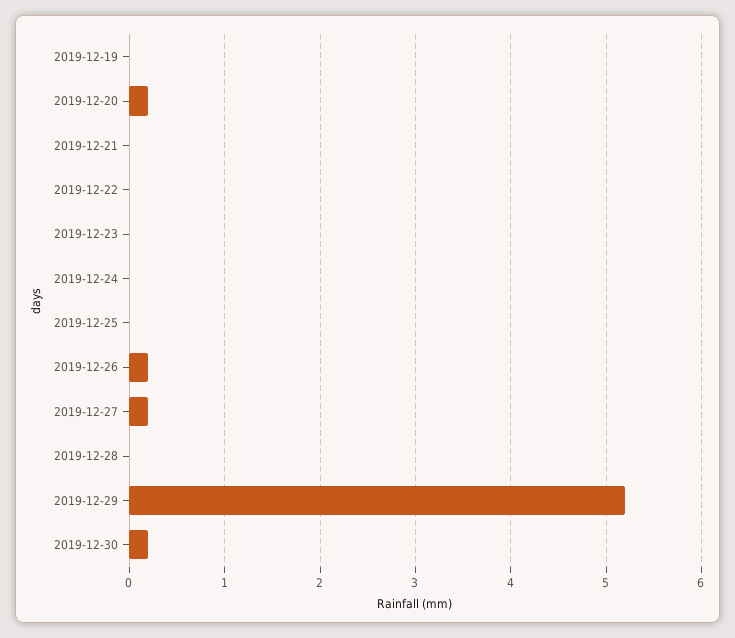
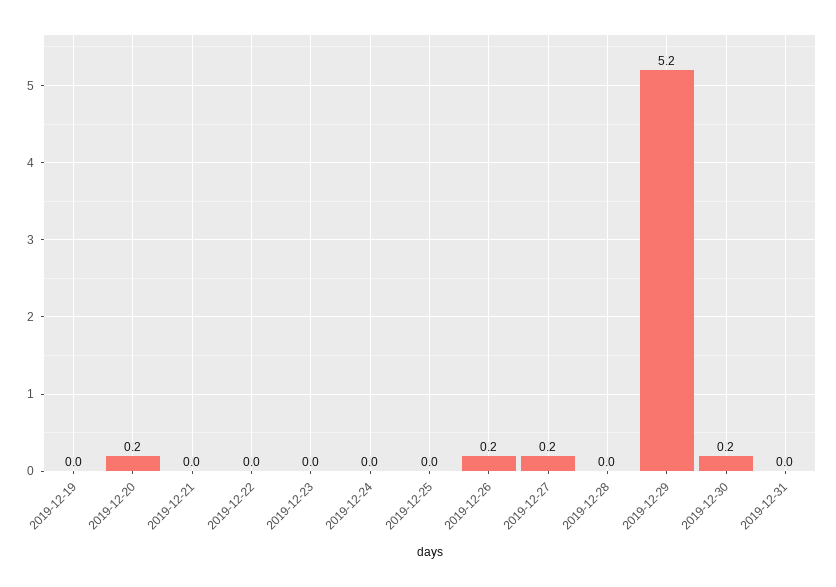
2019-12-31: none -> 0

